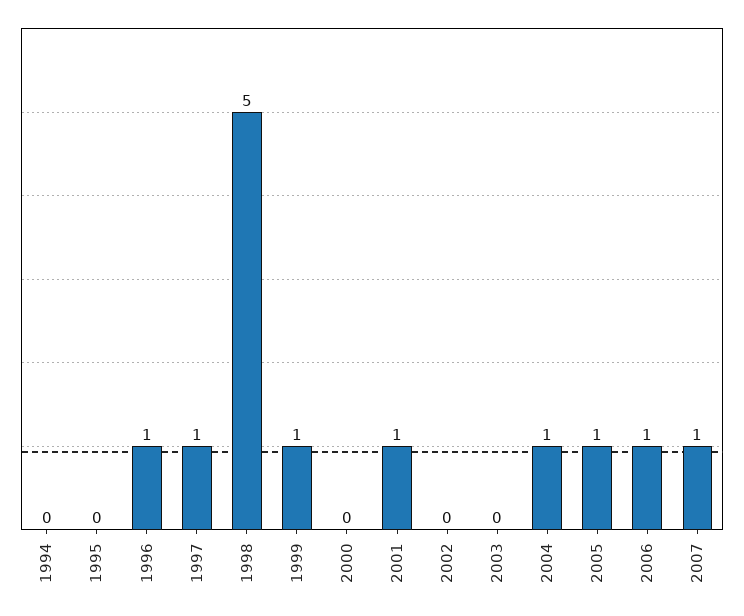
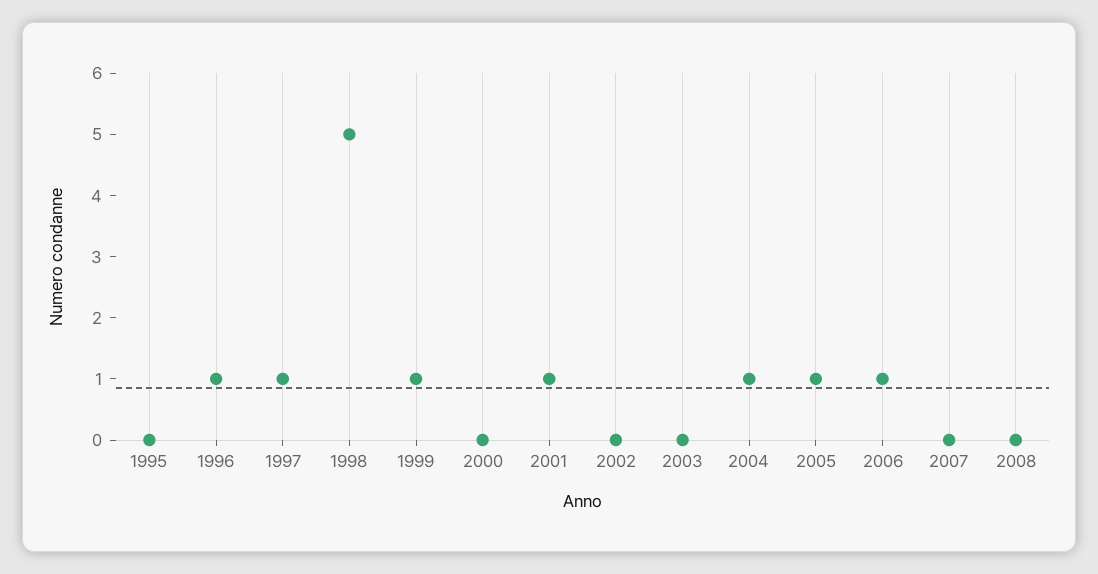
1994: 0 -> none
2007: 1 -> 0
2008: none -> 0

